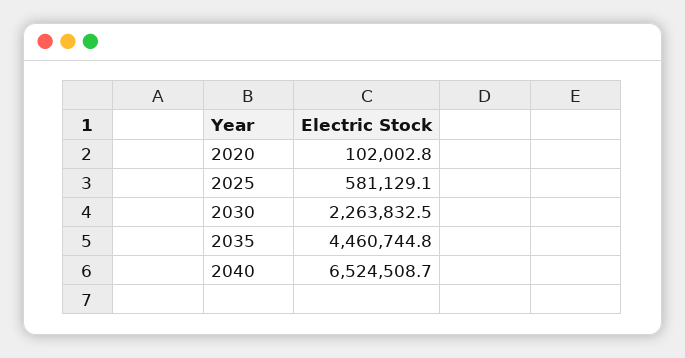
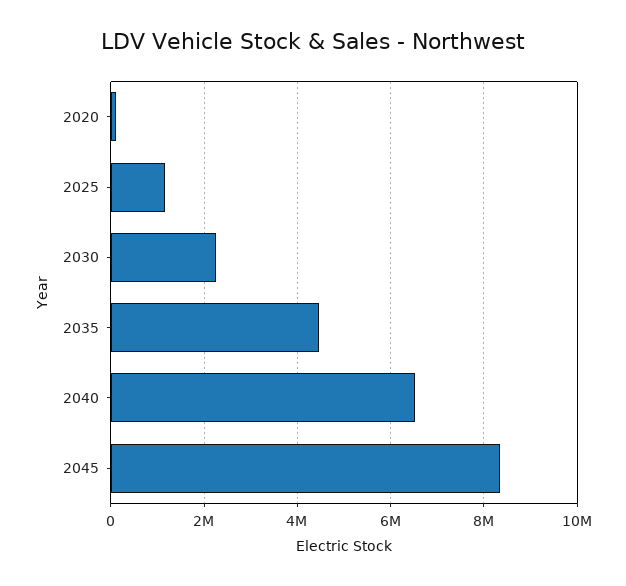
2025: 581129.1 -> 1200000
2045: none -> 8400000

